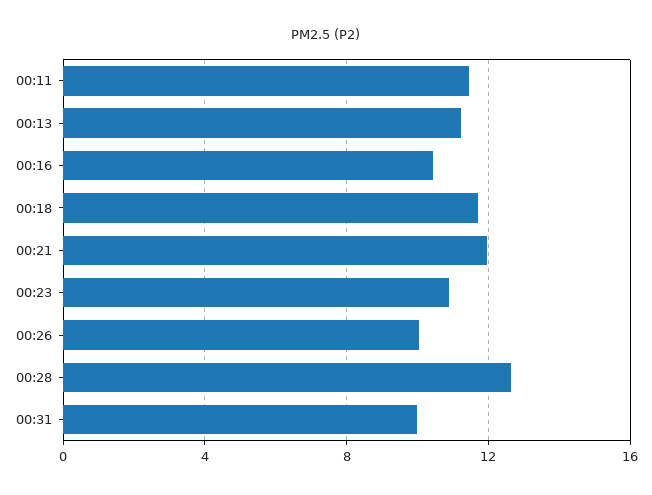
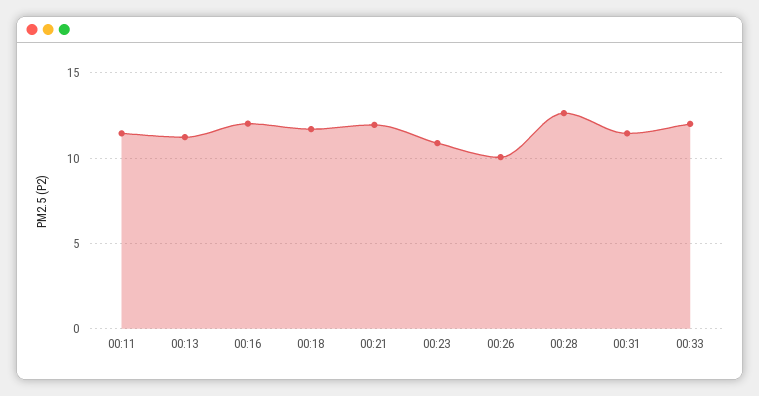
00:16: 10.5 -> 12
00:31: 10 -> 11.5
00:33: none -> 12

